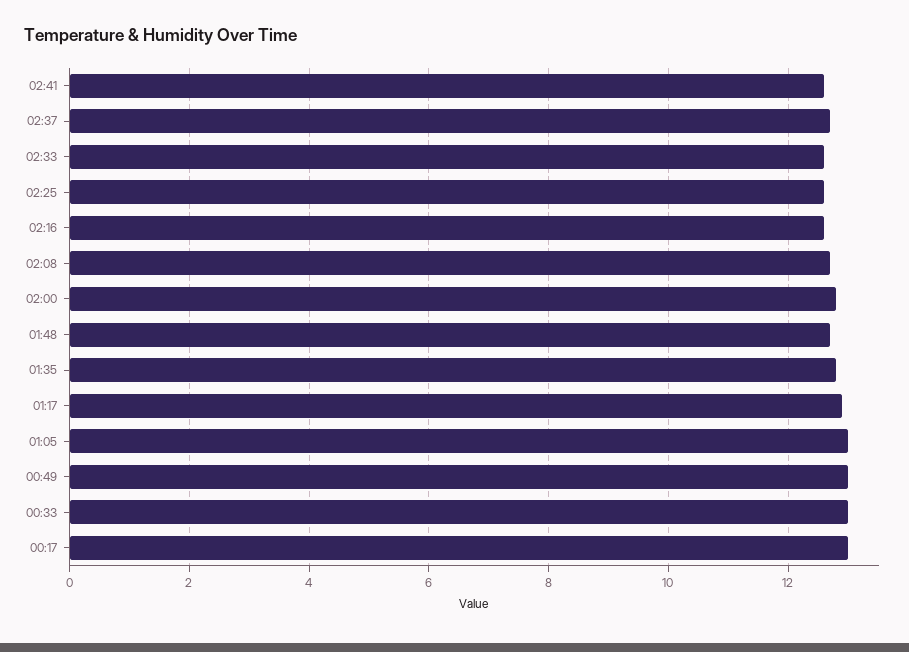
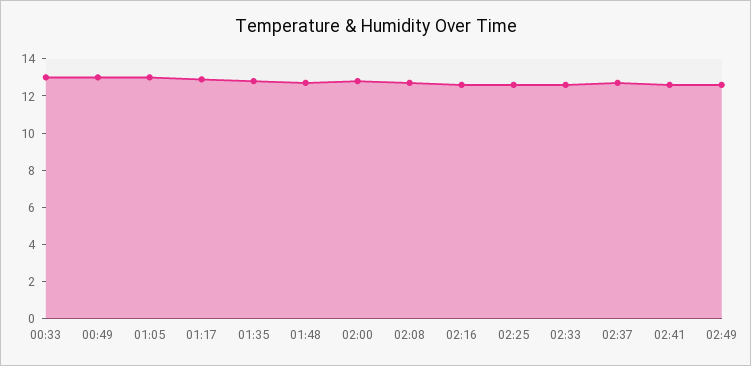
00:17: 13 -> none
02:49: none -> 12.5

